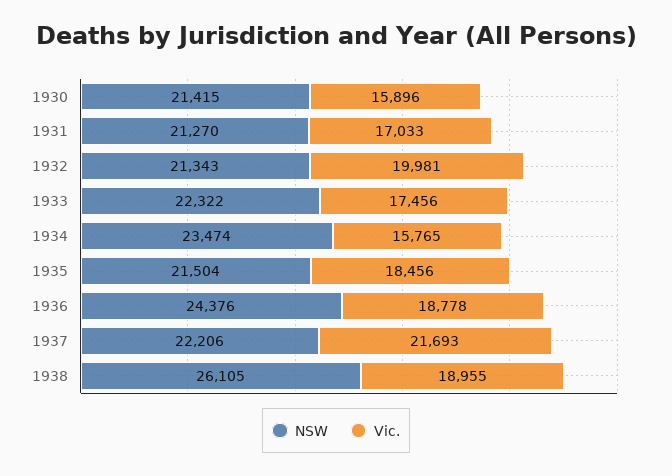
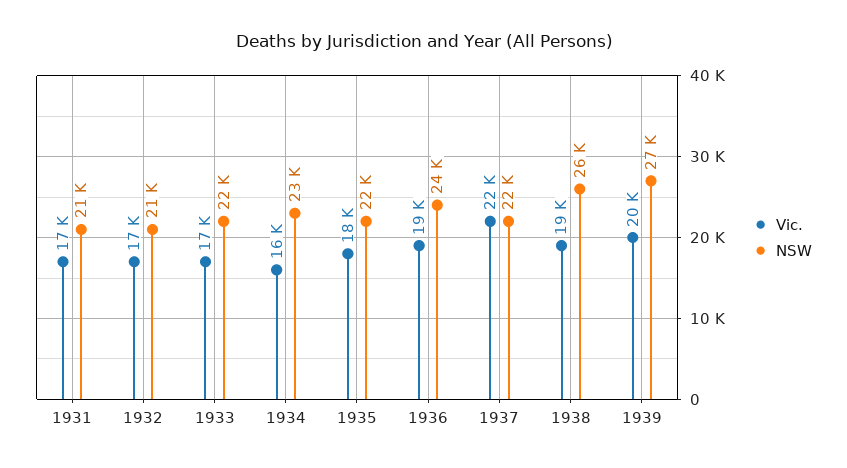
NSW, 1930: 21415 -> none
Vic., 1930: 15896 -> none
Vic., 1932: 19981 -> 17000
Vic., 1939: none -> 20000
NSW, 1939: none -> 27000

